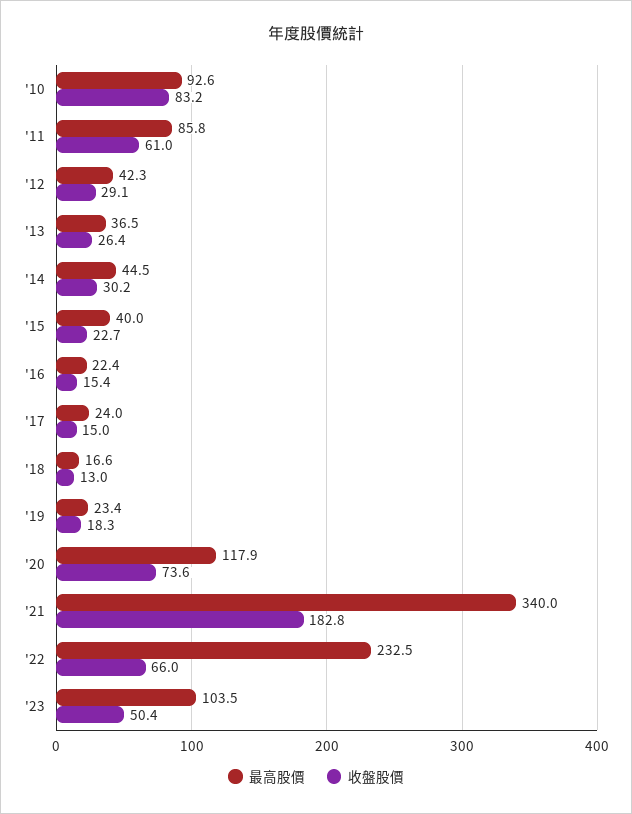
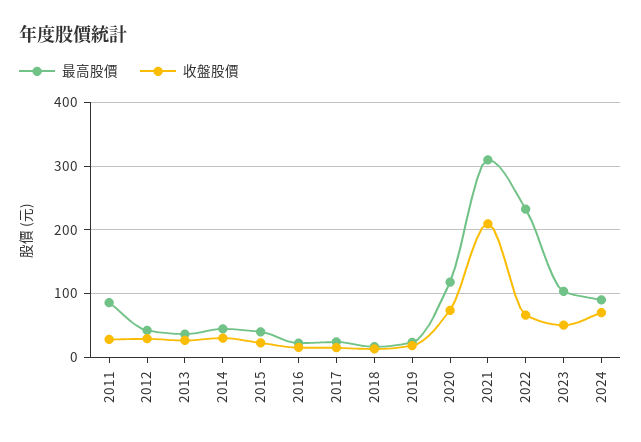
最高股價, '10: 92.6 -> none
收盤股價, '10: 83.2 -> none
收盤股價, '11: 61 -> 30
最高股價, '21: 340 -> 310
收盤股價, '21: 182.8 -> 210
最高股價, 2024: none -> 90
收盤股價, 2024: none -> 70

